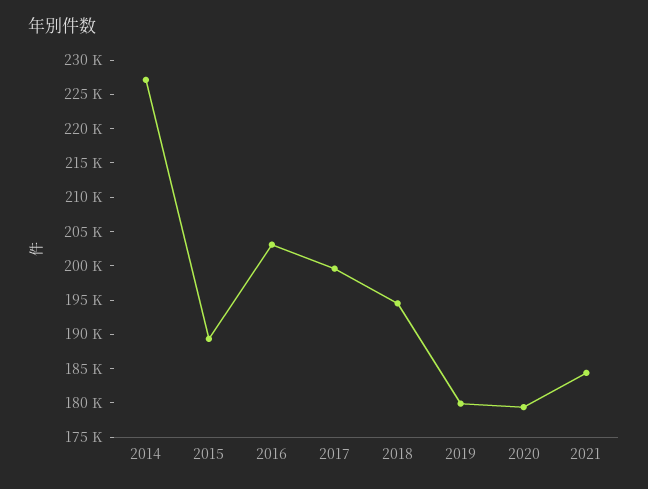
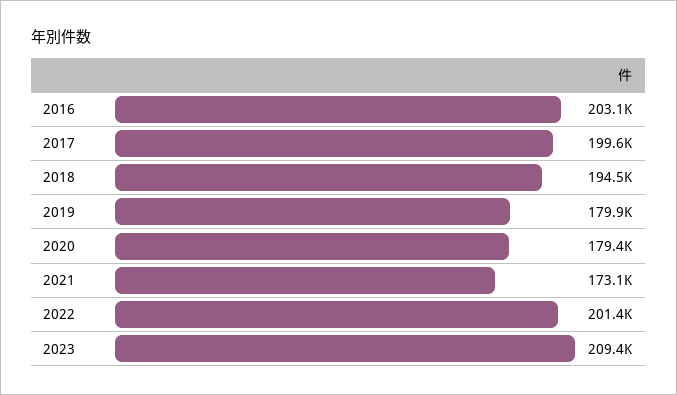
2014: 227500 -> none
2015: 190000 -> none
2021: 185000 -> 173100
2022: none -> 201400
2023: none -> 209400

